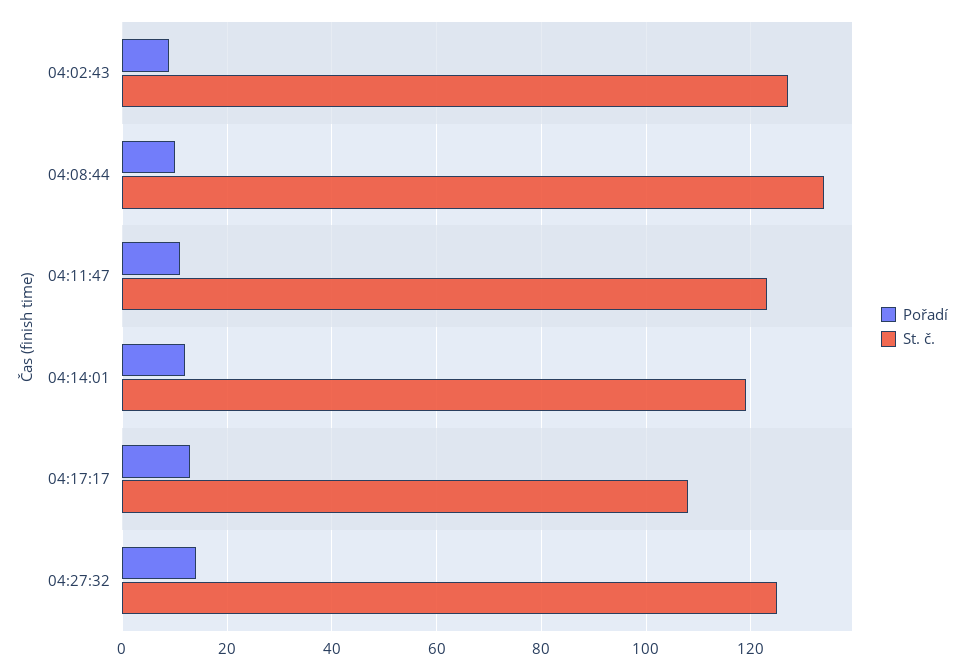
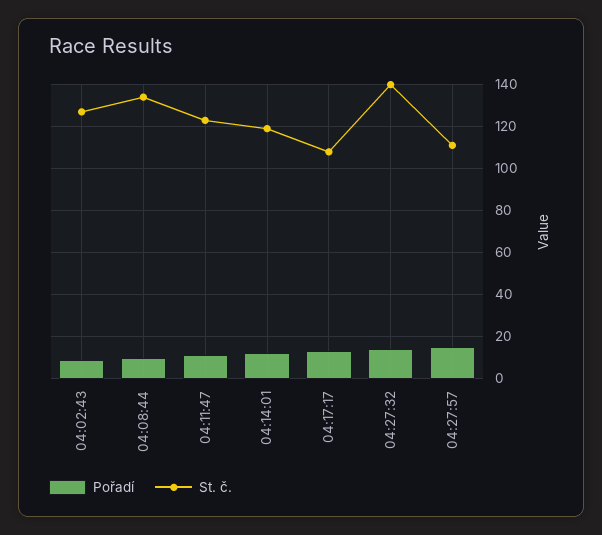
St. č., 04:27:32: 125 -> 140
Pořadí, 04:27:57: none -> 15
St. č., 04:27:57: none -> 110

